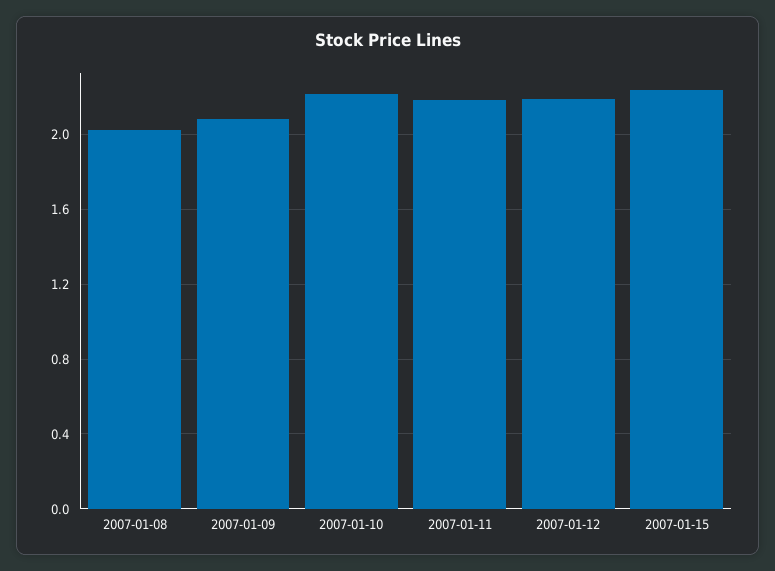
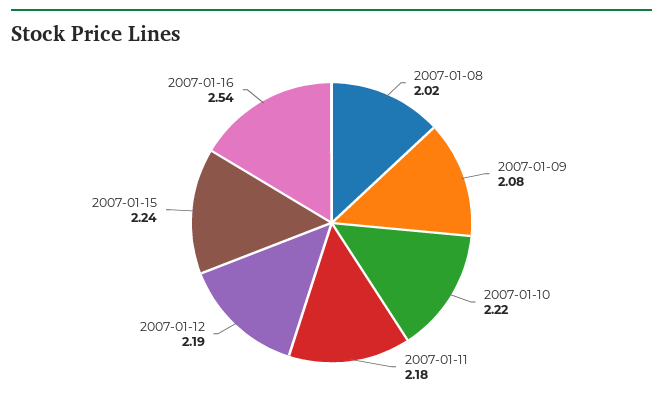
2007-01-16: none -> 2.54

